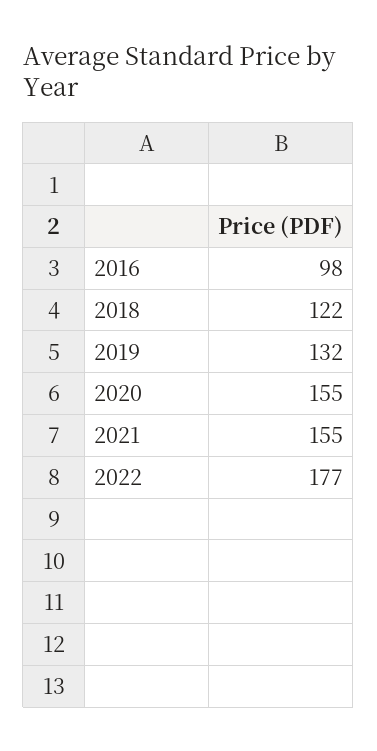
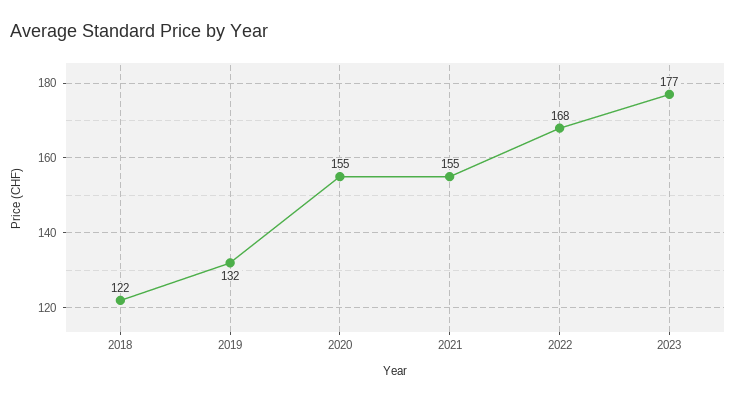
2016: 98 -> none
2022: 177 -> 168
2023: none -> 177

